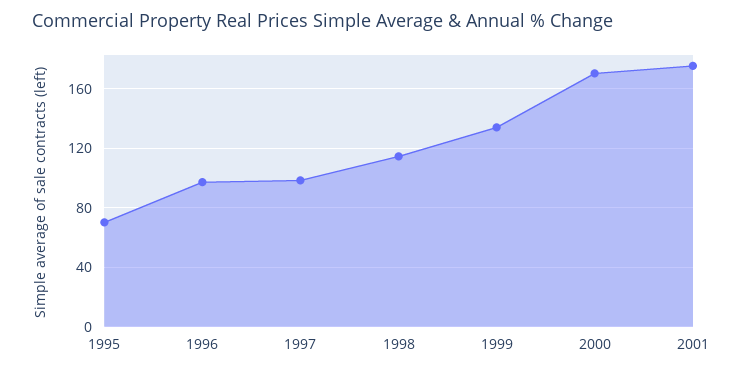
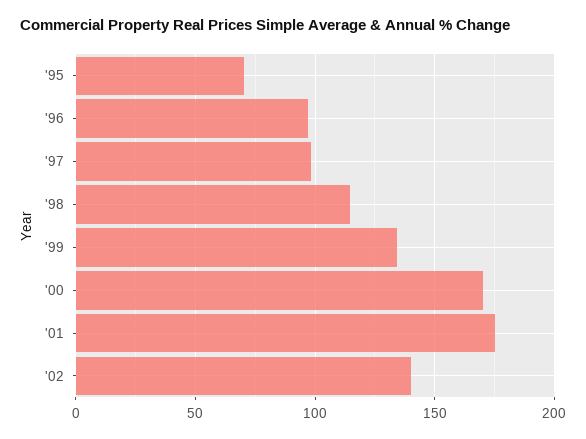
'02: none -> 140

